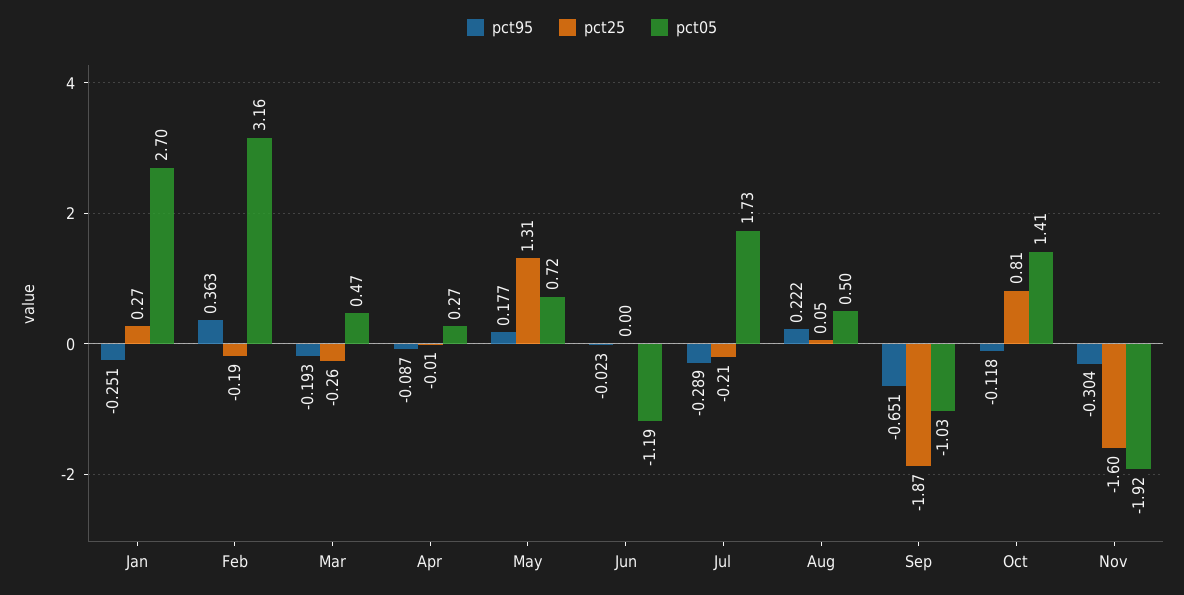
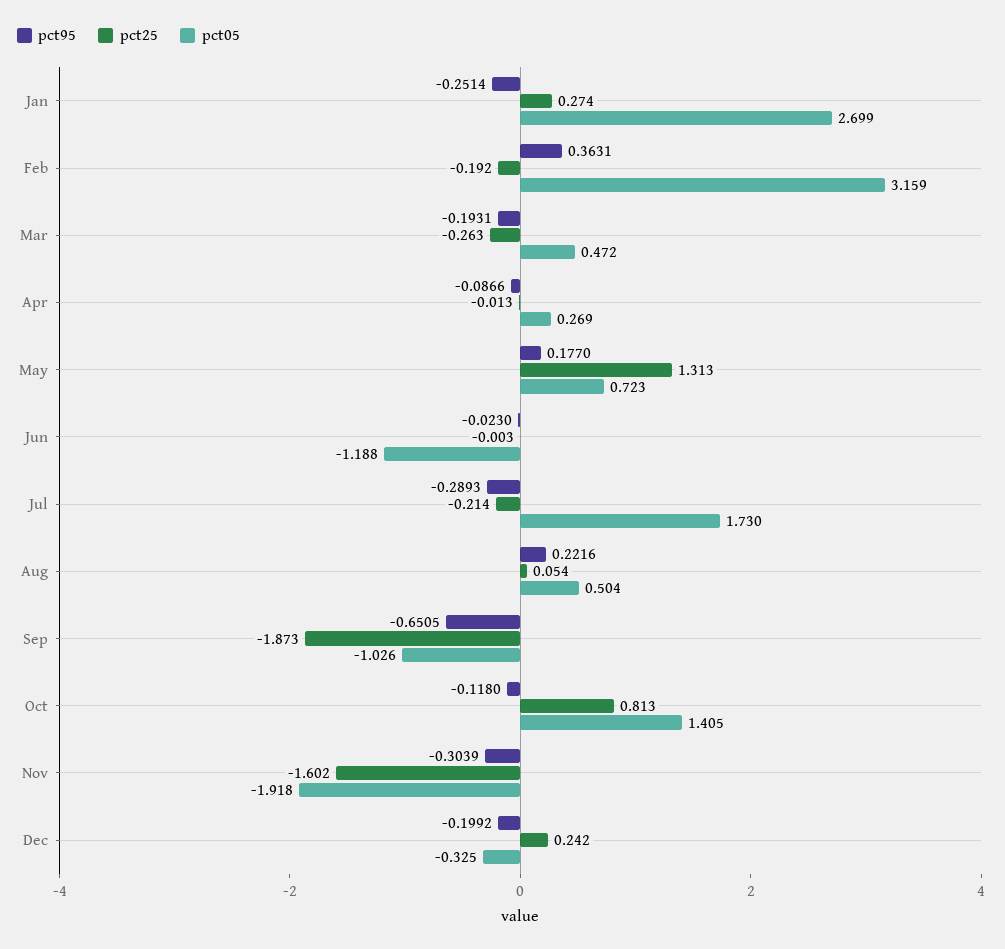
pct95, Dec: none -> -0.1992
pct25, Dec: none -> 0.242
pct05, Dec: none -> -0.325

